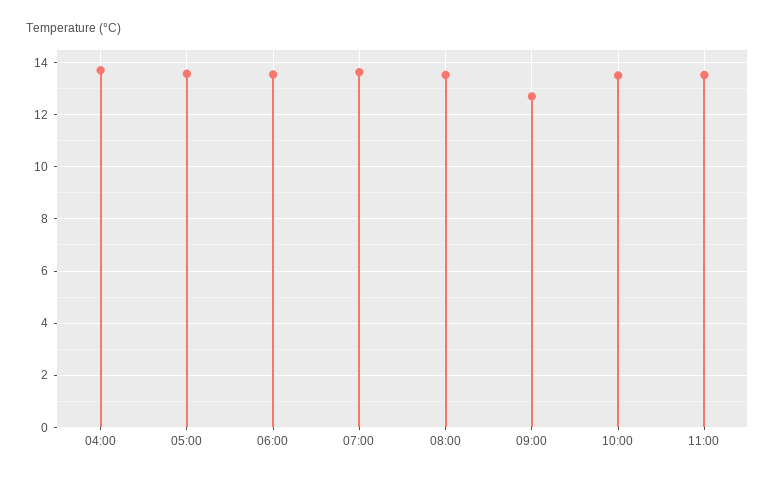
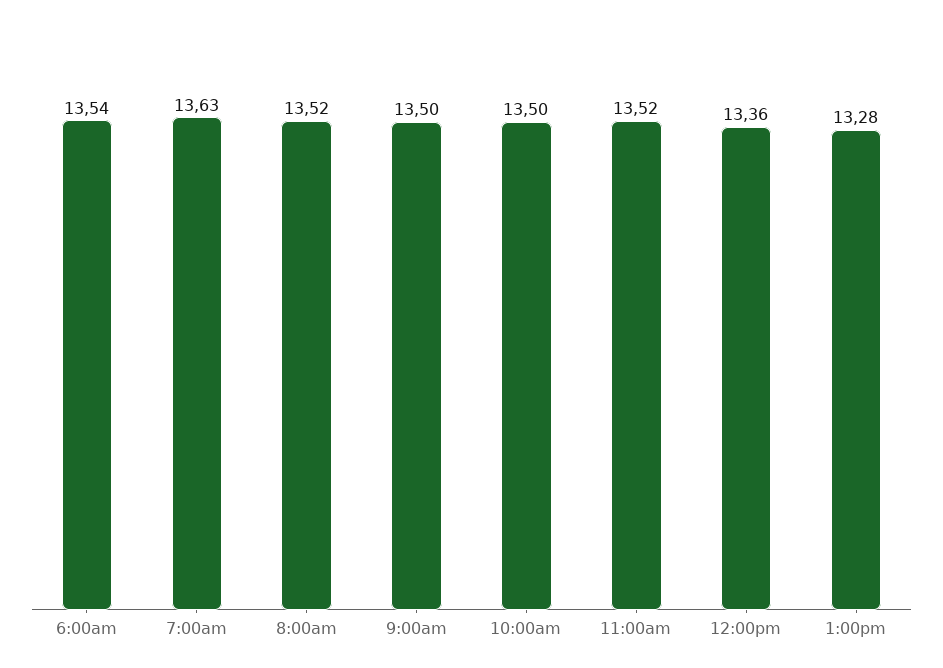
04:00: 13.75 -> none
05:00: 13.5 -> none
09:00: 12.75 -> 13.5
12:00pm: none -> 13.36
1:00pm: none -> 13.28

